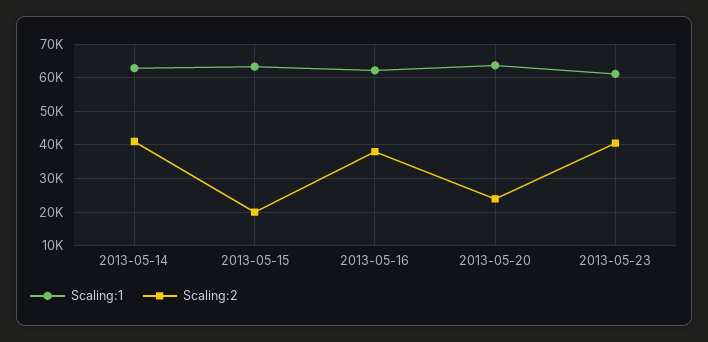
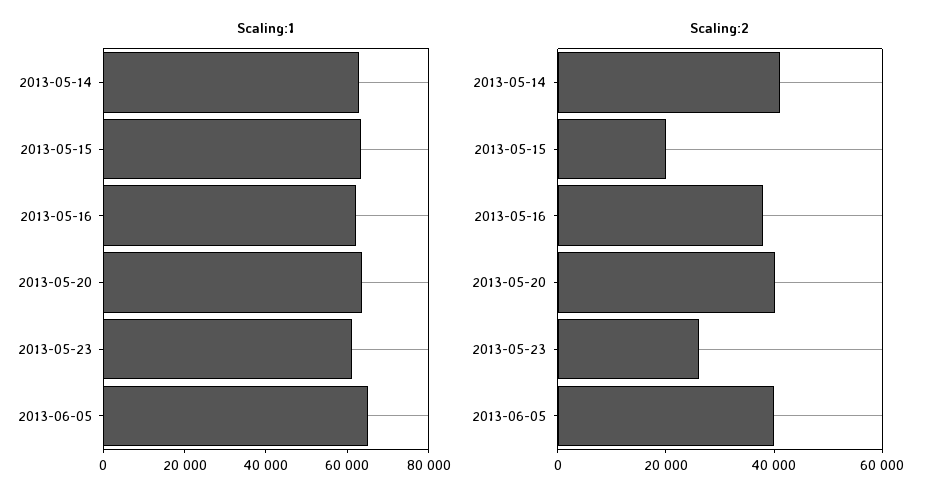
Scaling:2, 2013-05-20: 24000 -> 40000
Scaling:2, 2013-05-23: 40000 -> 25000
Scaling:1, 2013-06-05: none -> 65000
Scaling:2, 2013-06-05: none -> 40000

